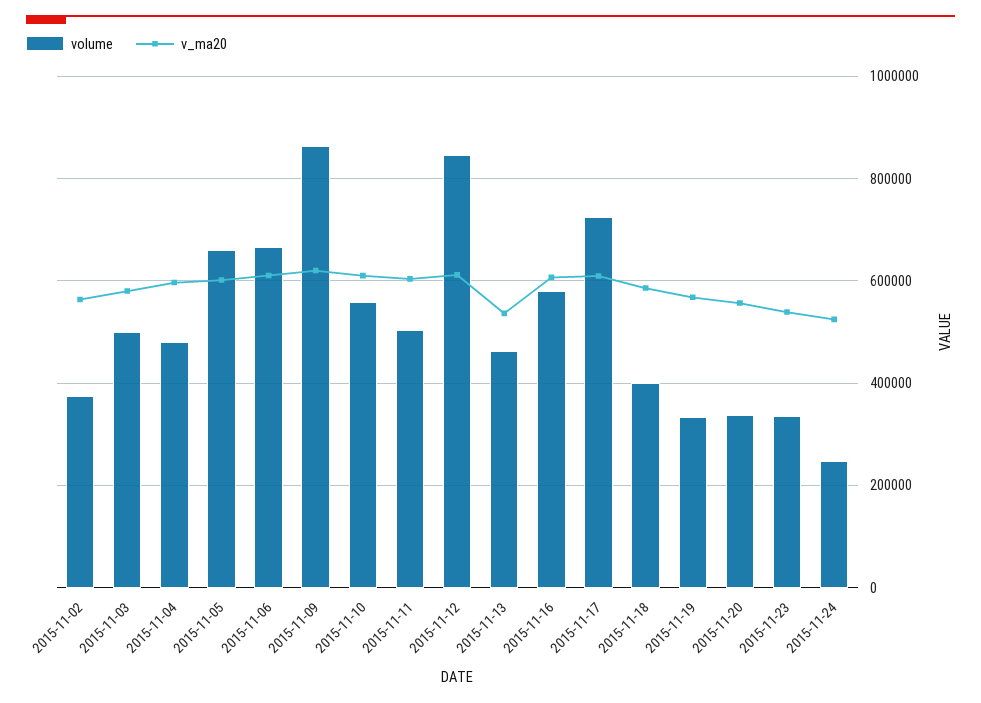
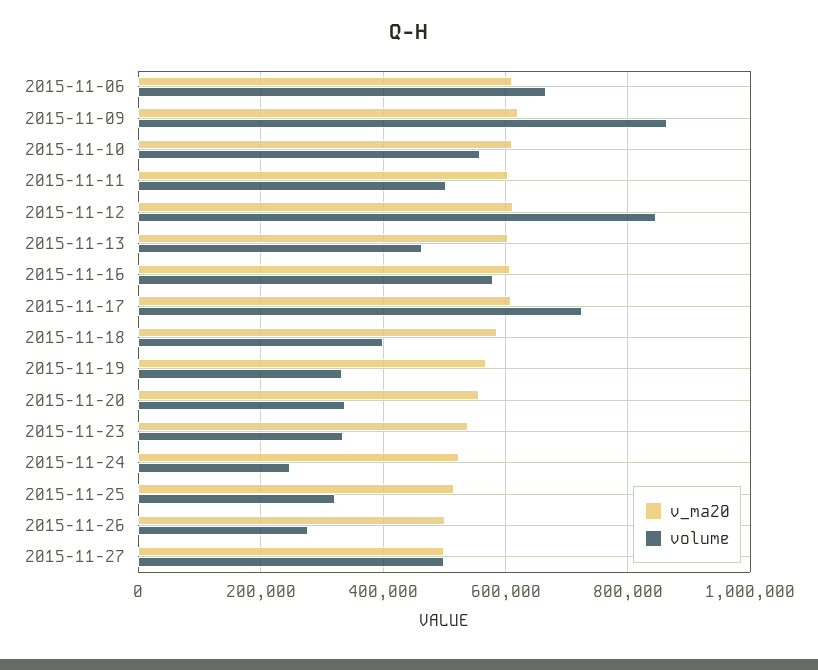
volume, 2015-11-02: 380000 -> none
v_ma20, 2015-11-02: 560000 -> none
volume, 2015-11-03: 500000 -> none
v_ma20, 2015-11-03: 580000 -> none
volume, 2015-11-04: 480000 -> none
v_ma20, 2015-11-04: 600000 -> none
volume, 2015-11-05: 660000 -> none
v_ma20, 2015-11-05: 600000 -> none
v_ma20, 2015-11-13: 540000 -> 600000
v_ma20, 2015-11-25: none -> 520000
volume, 2015-11-25: none -> 320000
v_ma20, 2015-11-26: none -> 500000
volume, 2015-11-26: none -> 280000
v_ma20, 2015-11-27: none -> 500000
volume, 2015-11-27: none -> 500000

